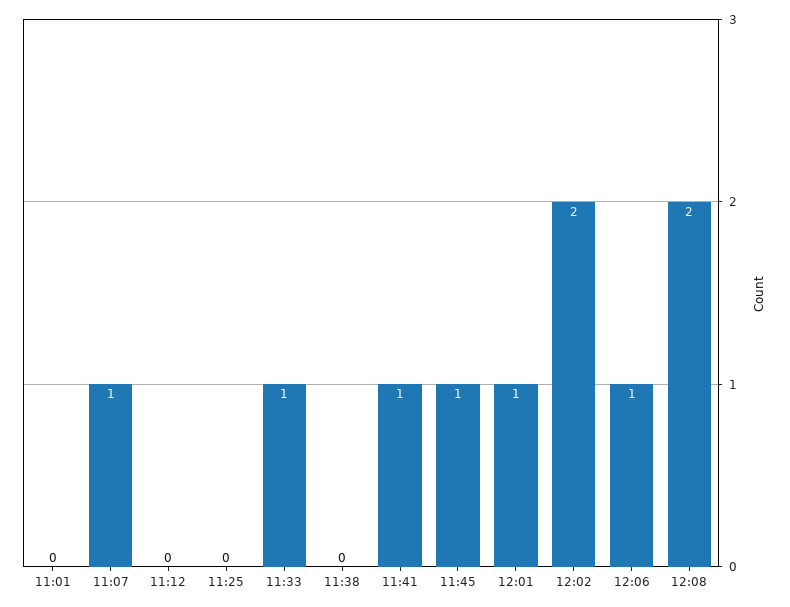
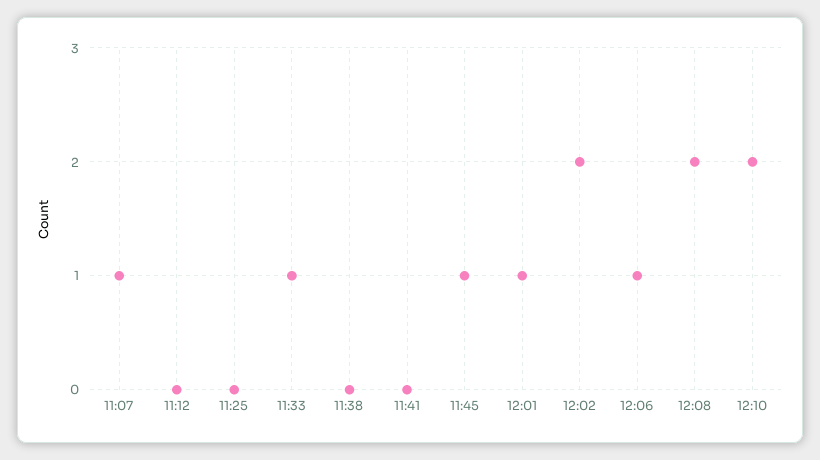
11:01: 0 -> none
11:41: 1 -> 0
12:10: none -> 2

